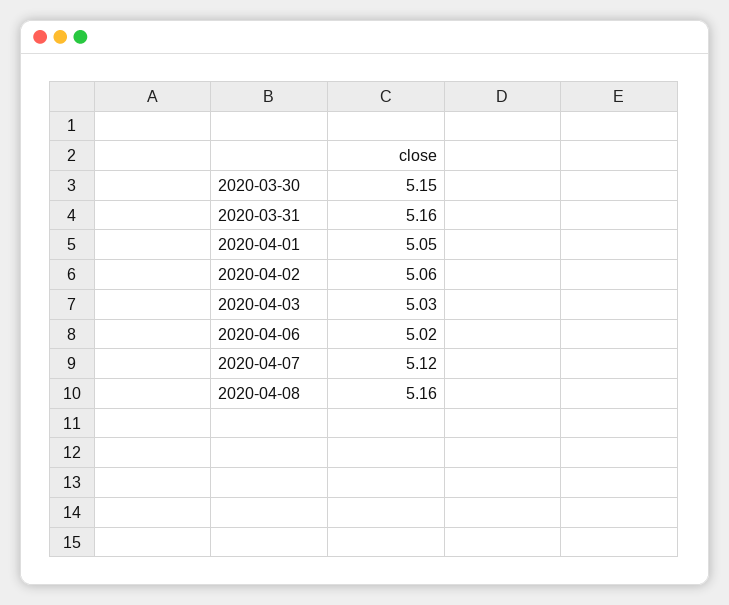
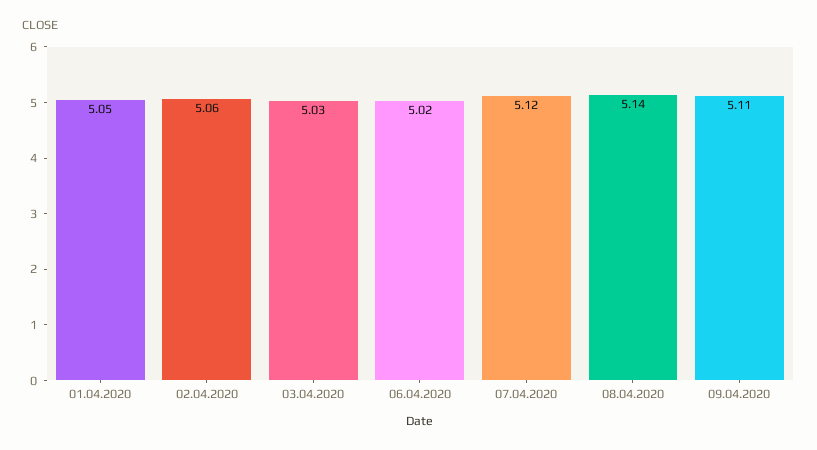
2020-03-30: 5.15 -> none
2020-03-31: 5.16 -> none
2020-04-08: 5.16 -> 5.14
09.04.2020: none -> 5.11

